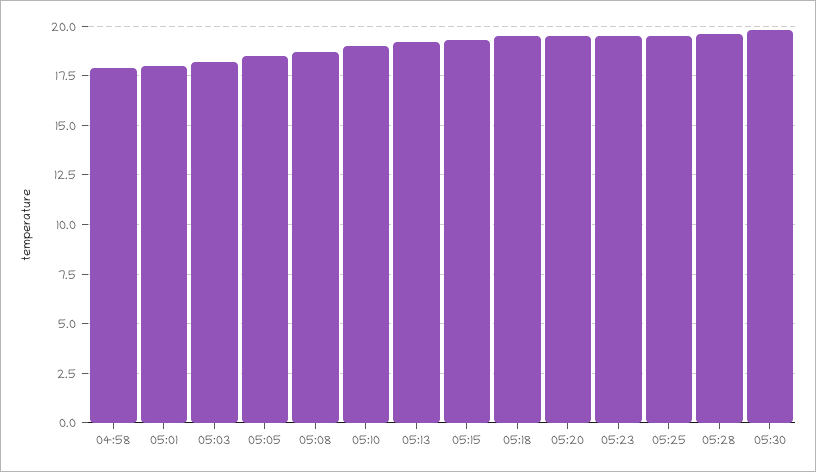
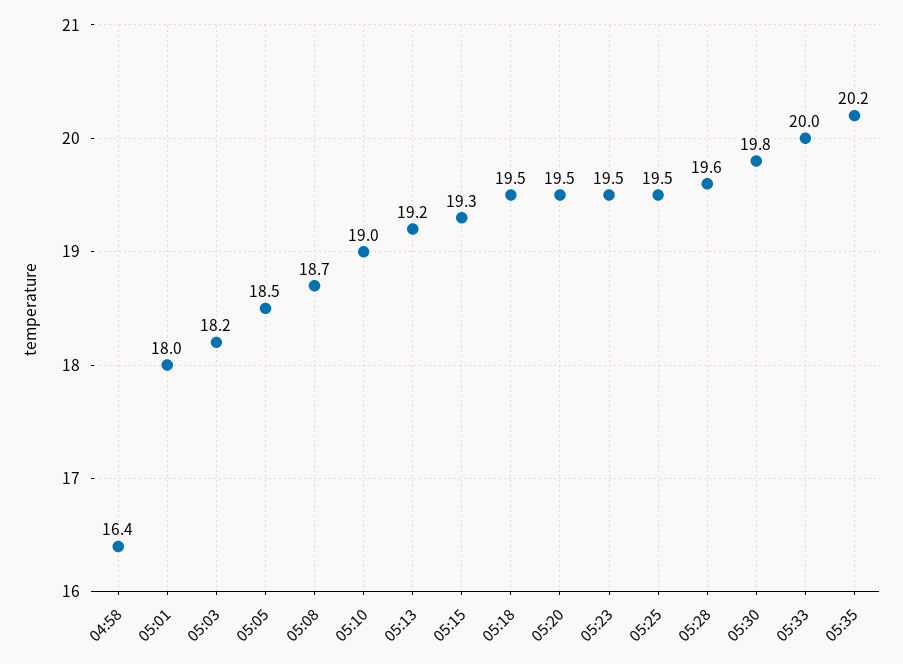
04:58: 18 -> 16.4
05:33: none -> 20
05:35: none -> 20.2

